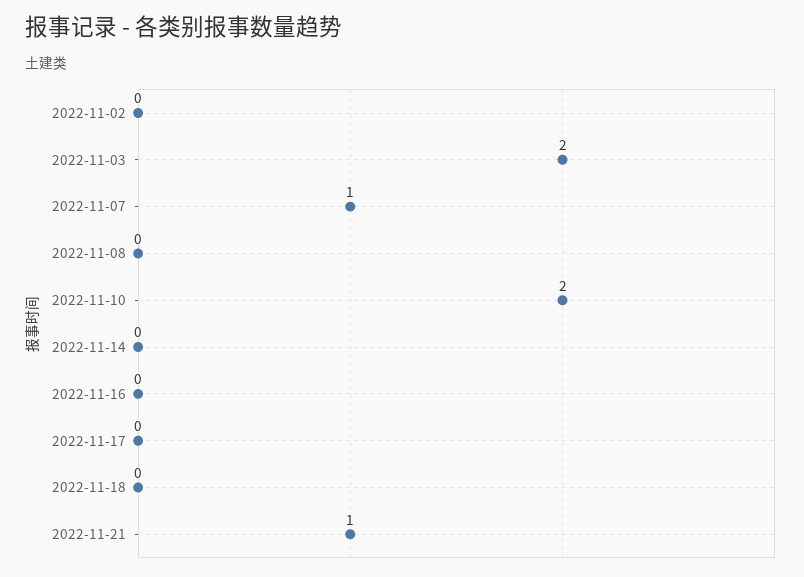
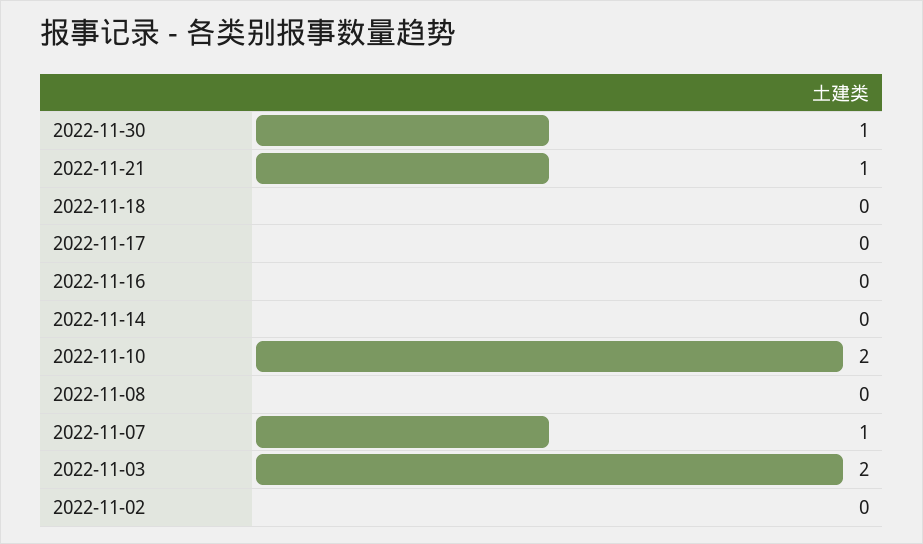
2022-11-30: none -> 1

